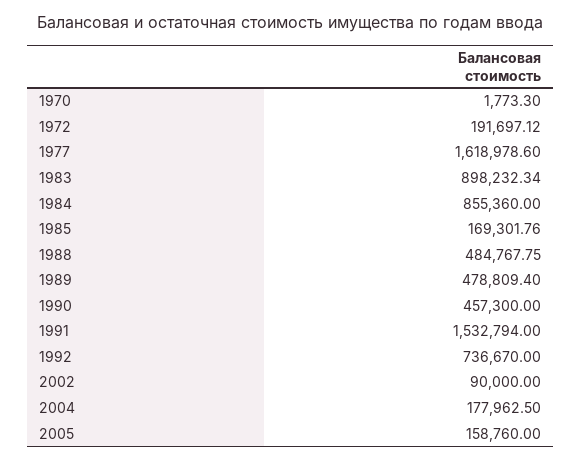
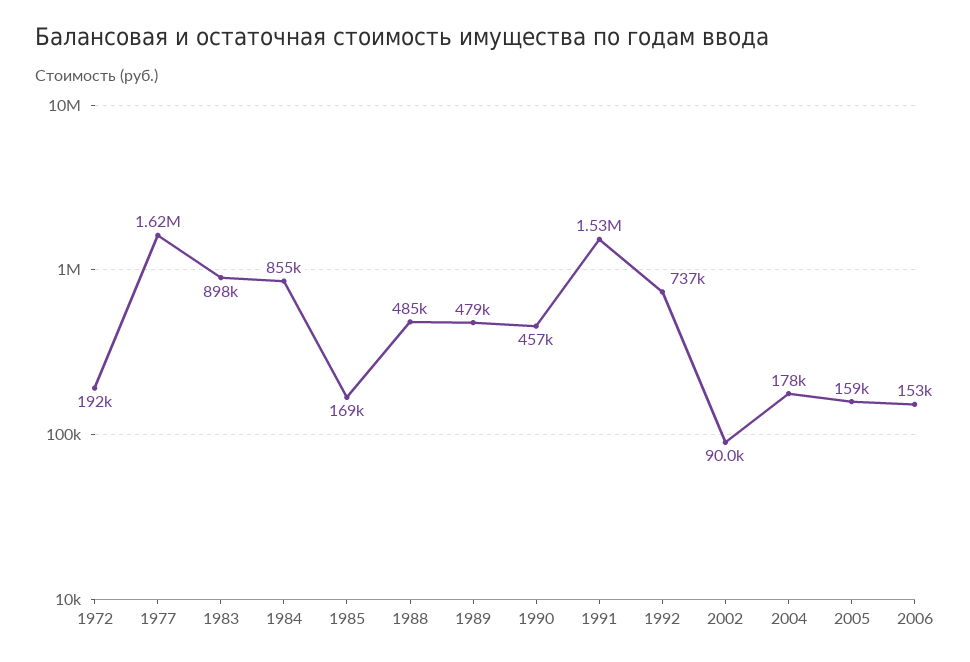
1970: 1773.3 -> none
2006: none -> 153000

